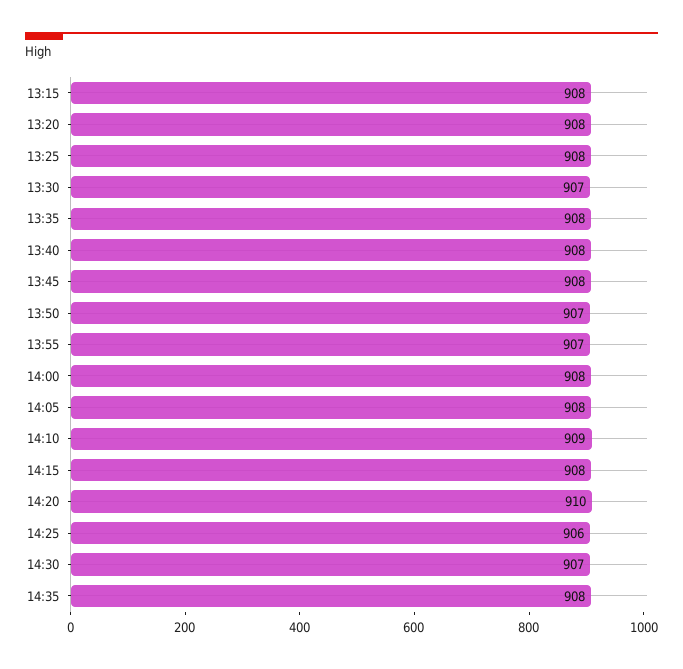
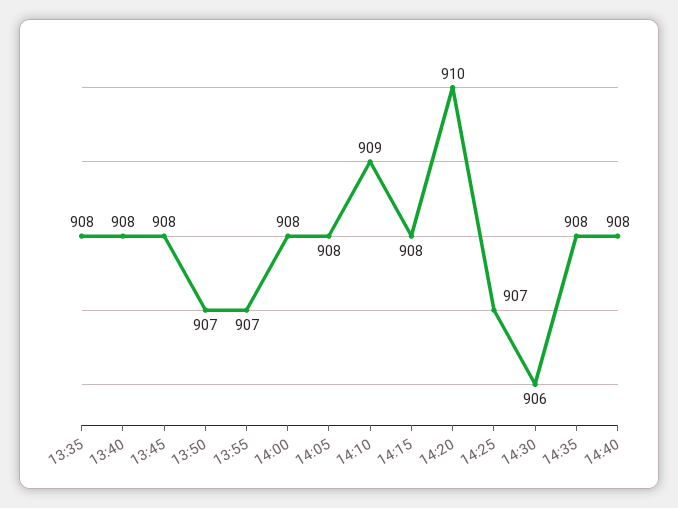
13:15: 908 -> none
13:20: 908 -> none
13:25: 908 -> none
13:30: 907 -> none
14:25: 906 -> 907
14:30: 907 -> 906
14:40: none -> 908

